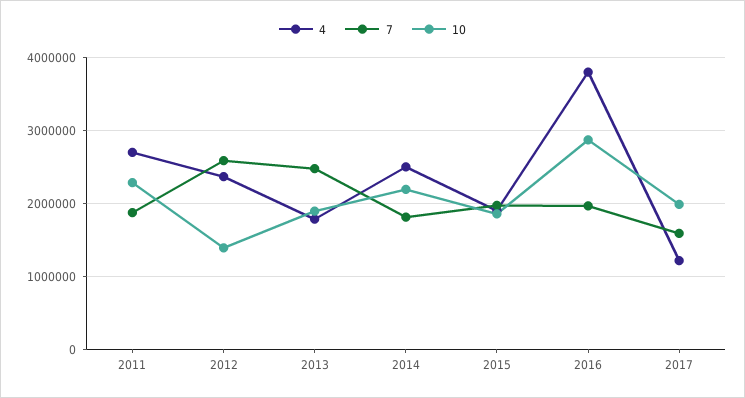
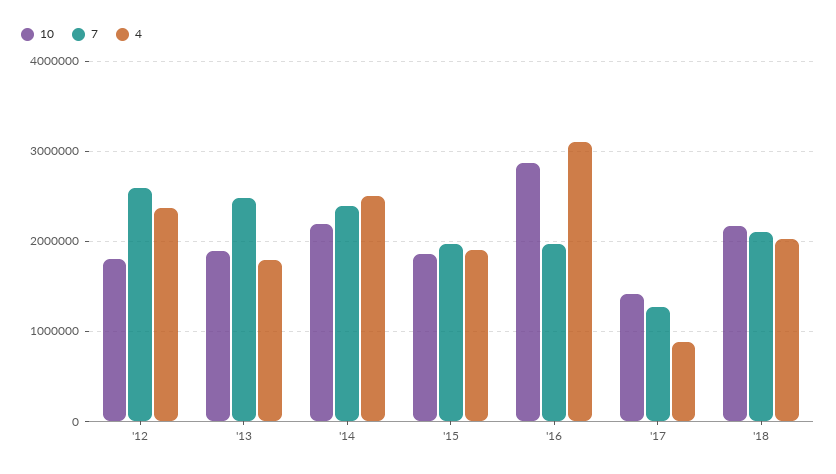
4, 2011: 2700000 -> none
7, 2011: 1900000 -> none
10, 2011: 2300000 -> none
10, 2012: 1400000 -> 1800000
7, 2014: 1800000 -> 2400000
4, 2016: 3800000 -> 3100000
4, 2017: 1200000 -> 900000
7, 2017: 1600000 -> 1300000
10, 2017: 2000000 -> 1400000
10, '18: none -> 2200000
7, '18: none -> 2100000
4, '18: none -> 2000000

